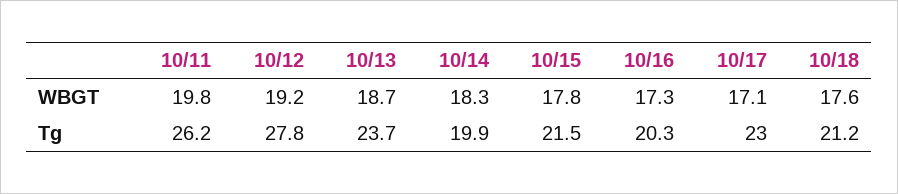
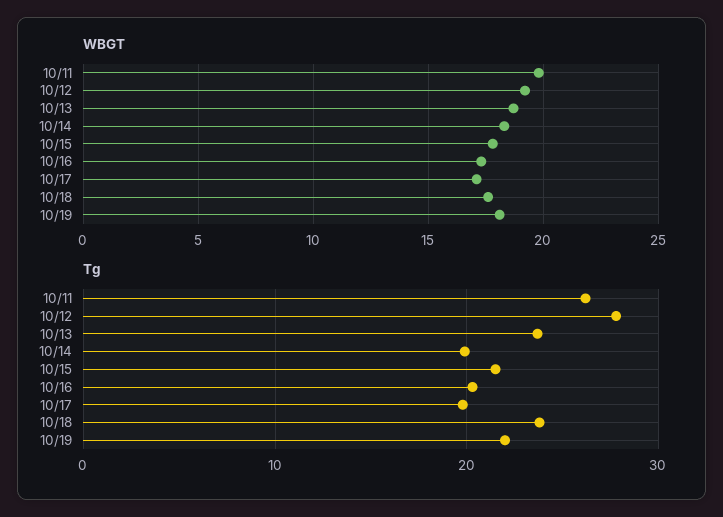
Tg, 10/17: 23 -> 20
Tg, 10/18: 21.2 -> 24
WBGT, 10/19: none -> 18
Tg, 10/19: none -> 22

